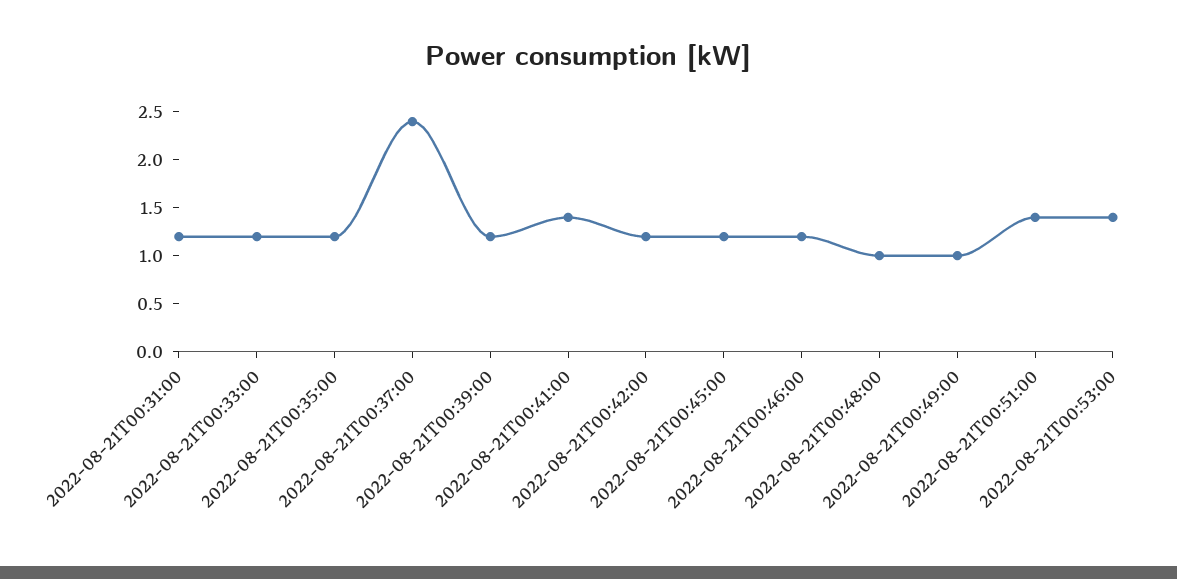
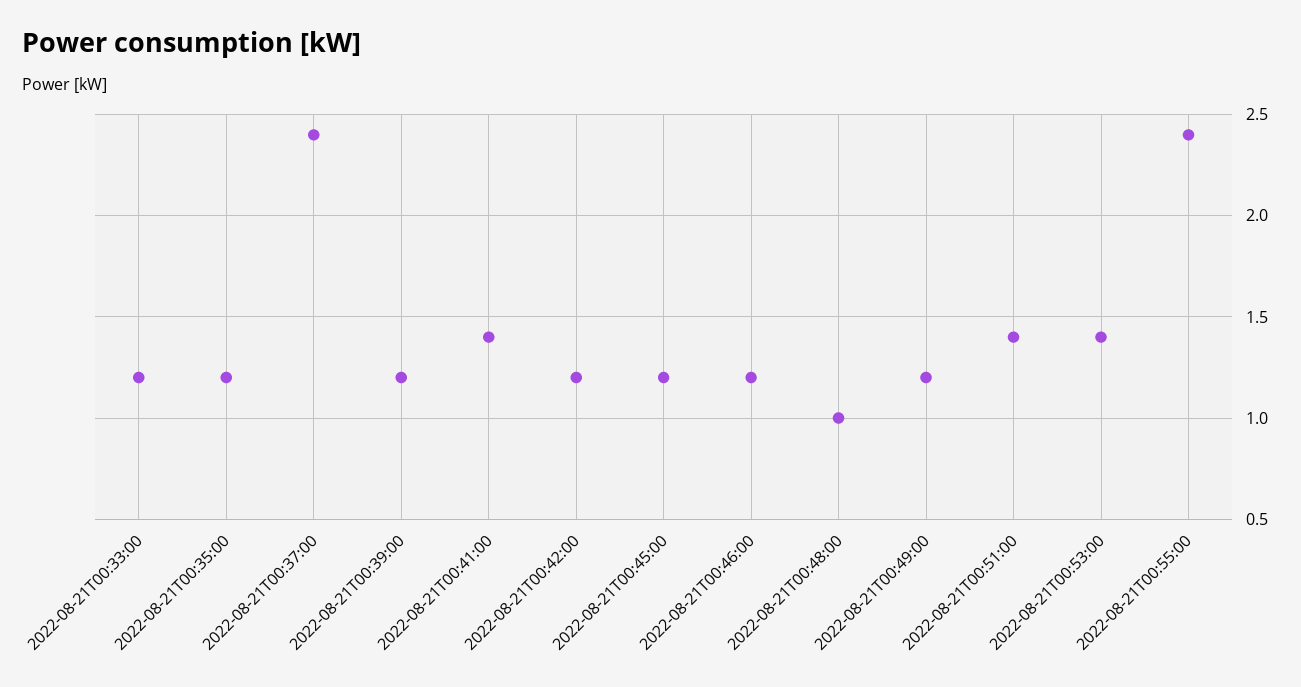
2022-08-21T00:31:00: 1.2 -> none
2022-08-21T00:49:00: 1 -> 1.2
2022-08-21T00:55:00: none -> 2.4

